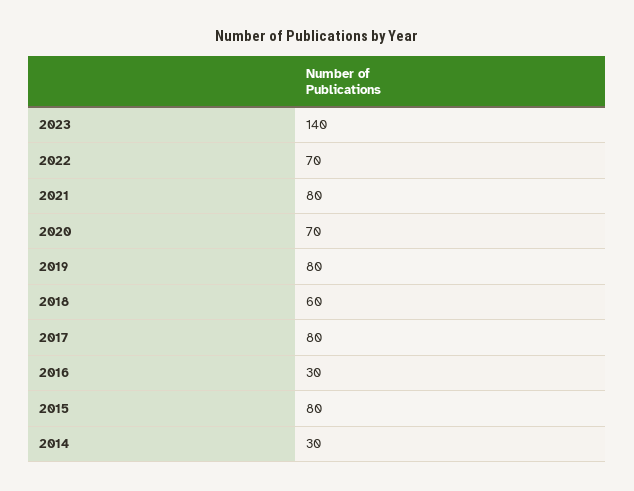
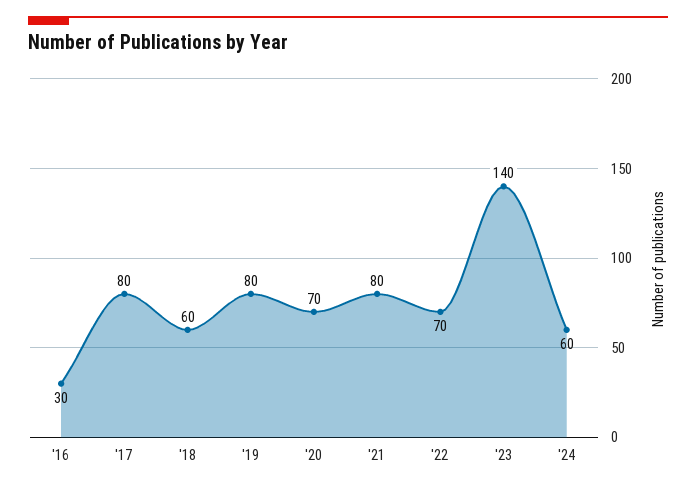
2015: 80 -> none
2014: 30 -> none
'24: none -> 60

